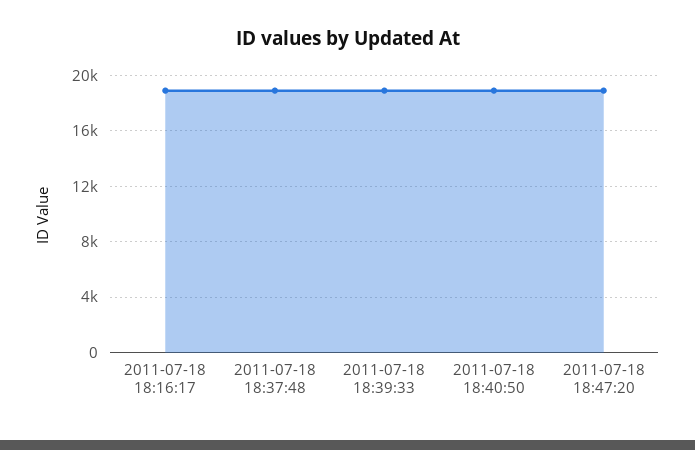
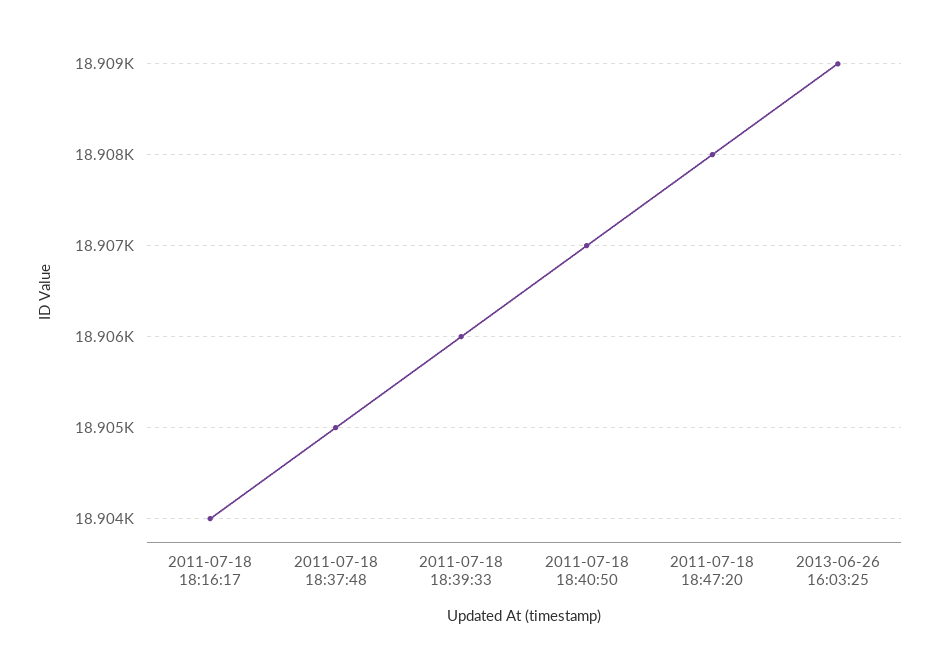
2013-06-26 16:03:25: none -> 18909

